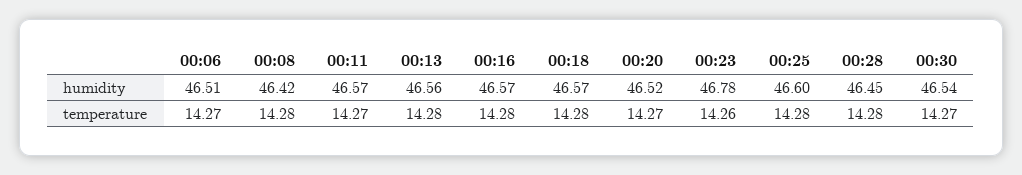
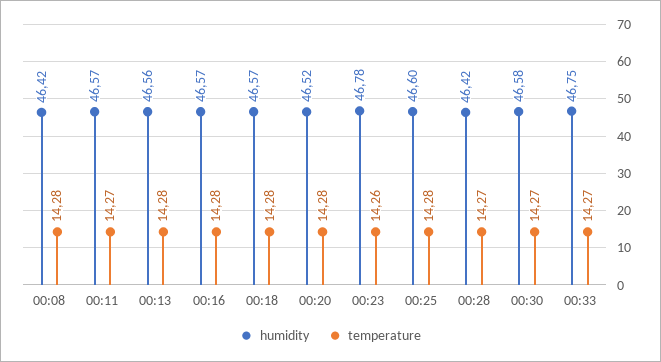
humidity, 00:06: 46.51 -> none
humidity, 00:28: 46.45 -> 46.42
humidity, 00:30: 46.54 -> 46.58
temperature, 00:06: 14.27 -> none
temperature, 00:20: 14.27 -> 14.28
temperature, 00:28: 14.28 -> 14.27
humidity, 00:33: none -> 46.75
temperature, 00:33: none -> 14.27

